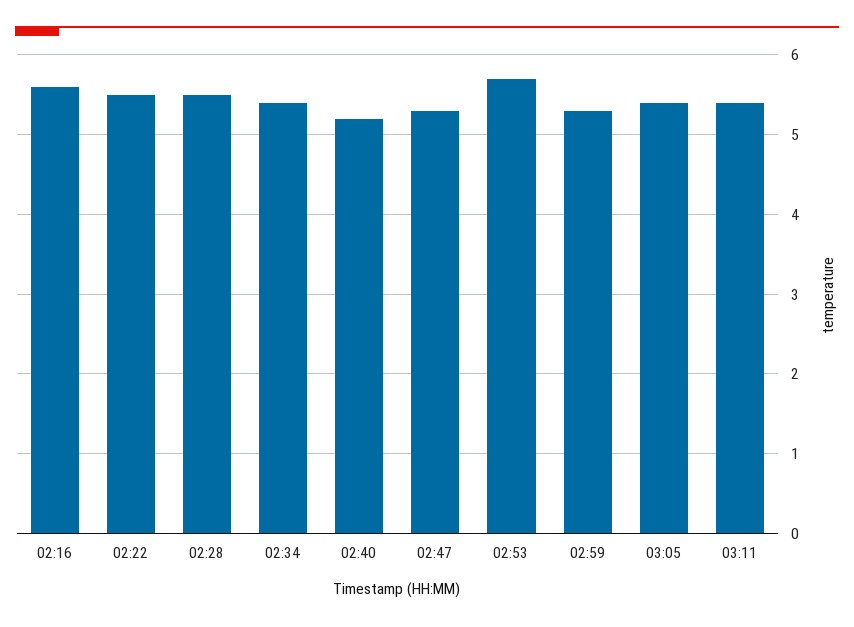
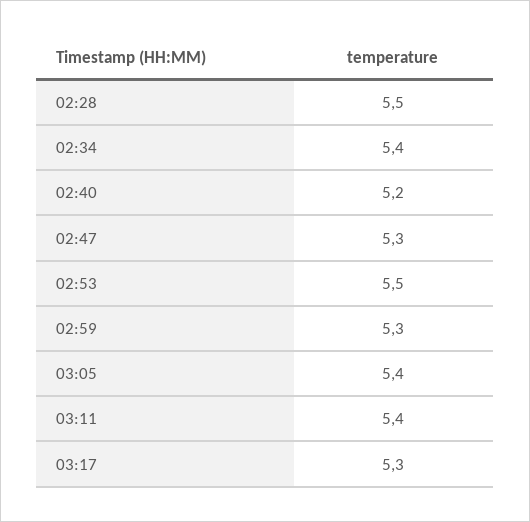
02:16: 5.6 -> none
02:22: 5.5 -> none
02:53: 5.7 -> 5.5
03:17: none -> 5.3

